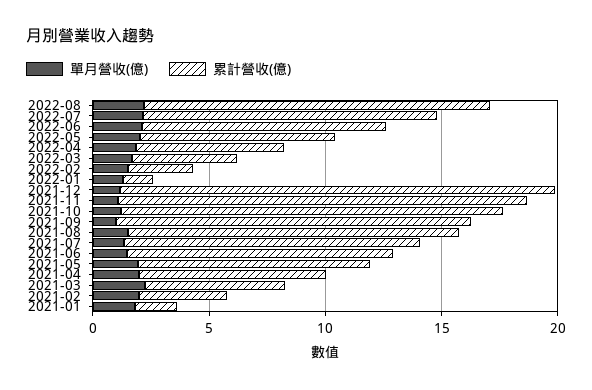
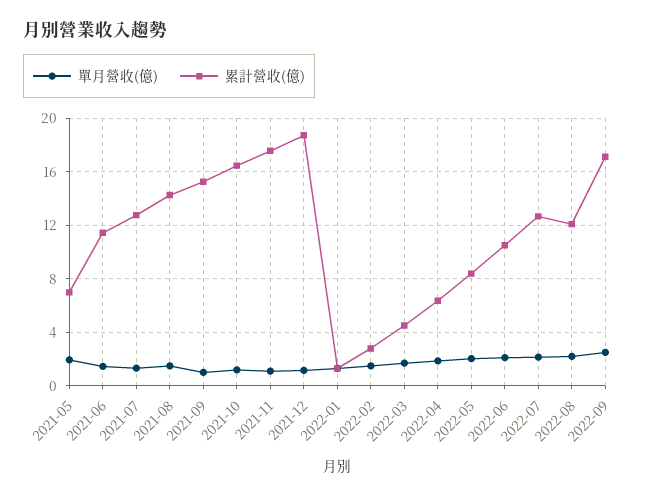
累計營收(億), 2022-08: 15 -> 12
累計營收(億), 2021-05: 10 -> 7
單月營收(億), 2021-04: 2 -> none
累計營收(億), 2021-04: 8 -> none
單月營收(億), 2021-03: 2 -> none
累計營收(億), 2021-03: 6 -> none
單月營收(億), 2021-02: 2 -> none
累計營收(億), 2021-02: 4 -> none
單月營收(億), 2021-01: 2 -> none
累計營收(億), 2021-01: 2 -> none
單月營收(億), 2022-09: none -> 2.5
累計營收(億), 2022-09: none -> 17

